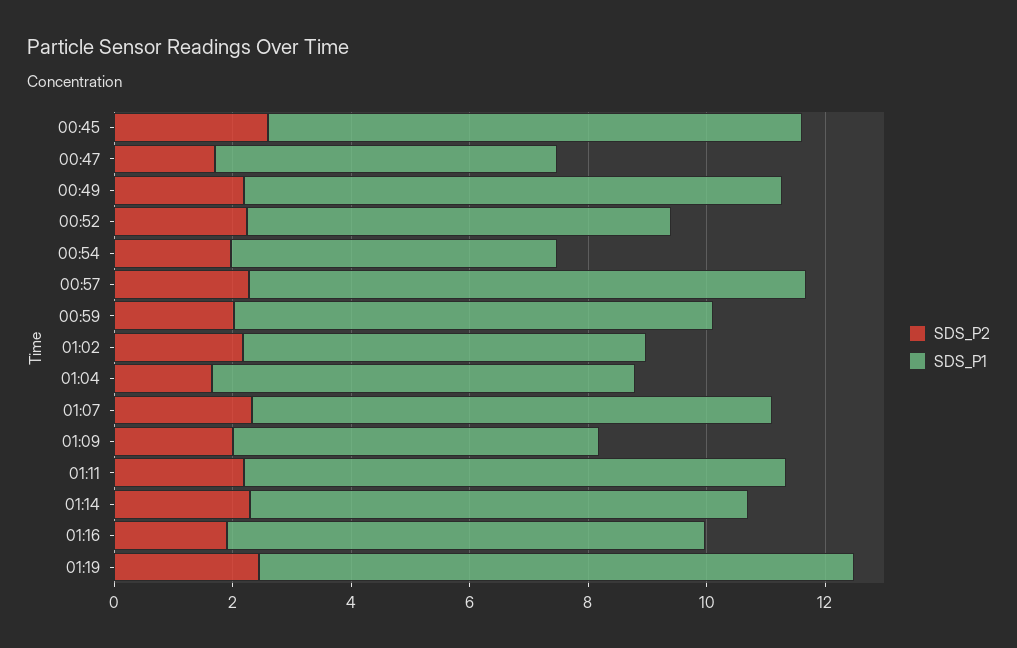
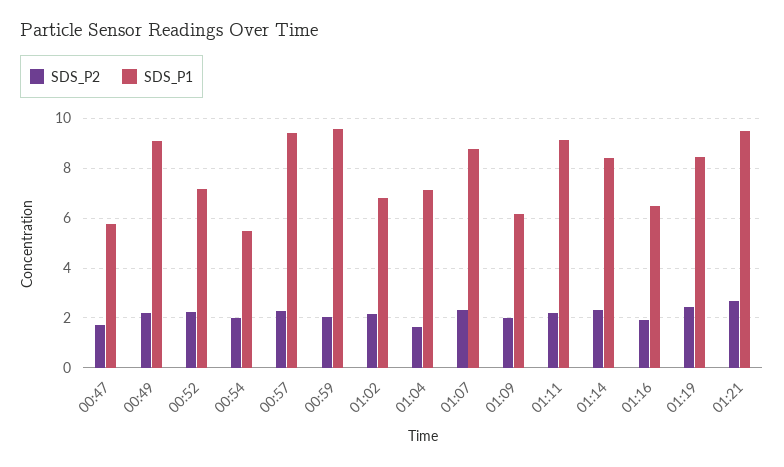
SDS_P2, 00:45: 2.5 -> none
SDS_P1, 00:45: 9 -> none
SDS_P1, 00:59: 8 -> 9.5
SDS_P1, 01:16: 8 -> 6.5
SDS_P1, 01:19: 10 -> 8.5
SDS_P2, 01:21: none -> 2.75
SDS_P1, 01:21: none -> 9.5

